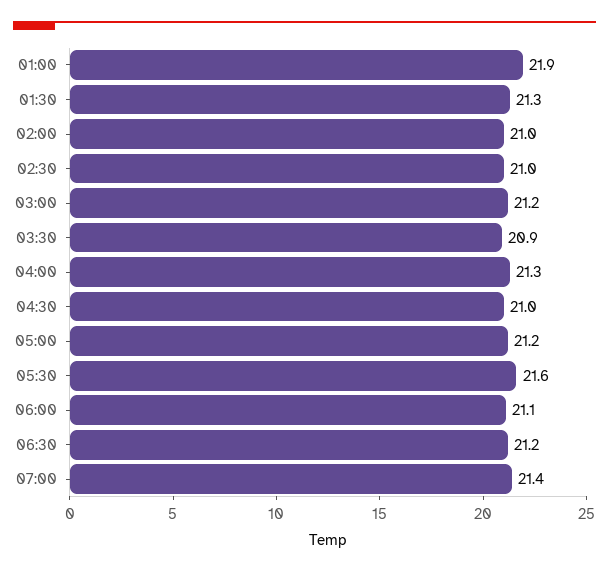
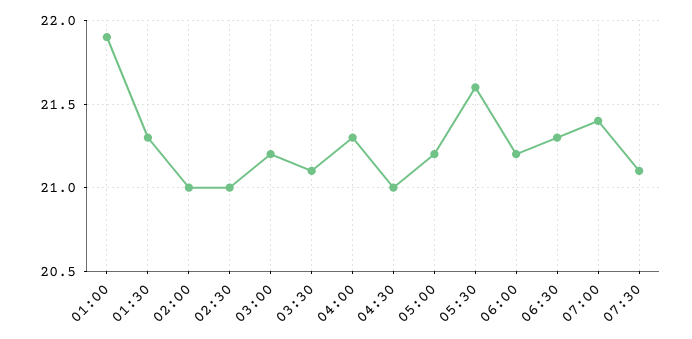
03:30: 20.9 -> 21.1
06:00: 21.1 -> 21.2
06:30: 21.2 -> 21.3
07:30: none -> 21.1

